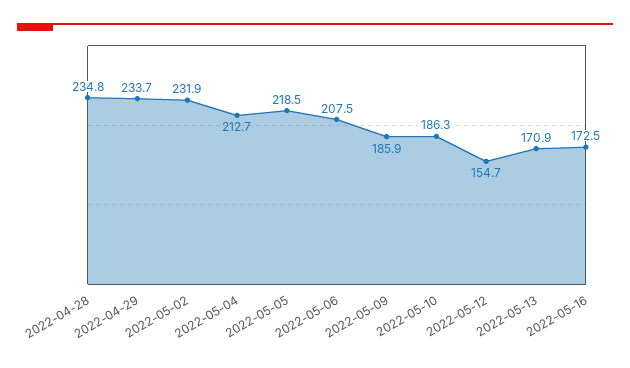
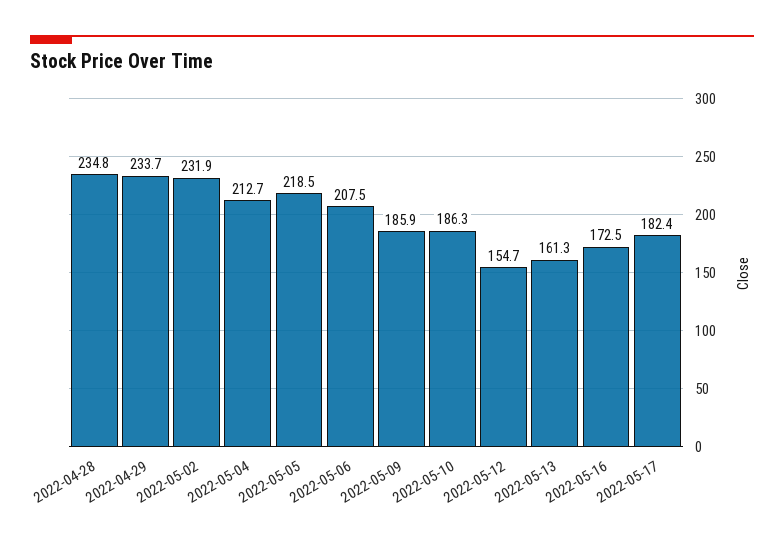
2022-05-13: 170.9 -> 161.3
2022-05-17: none -> 182.4

